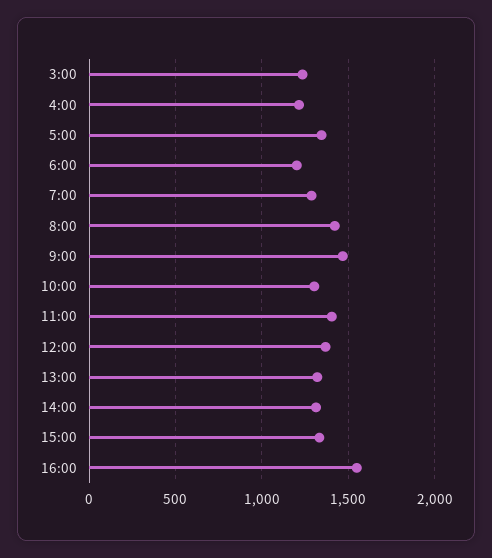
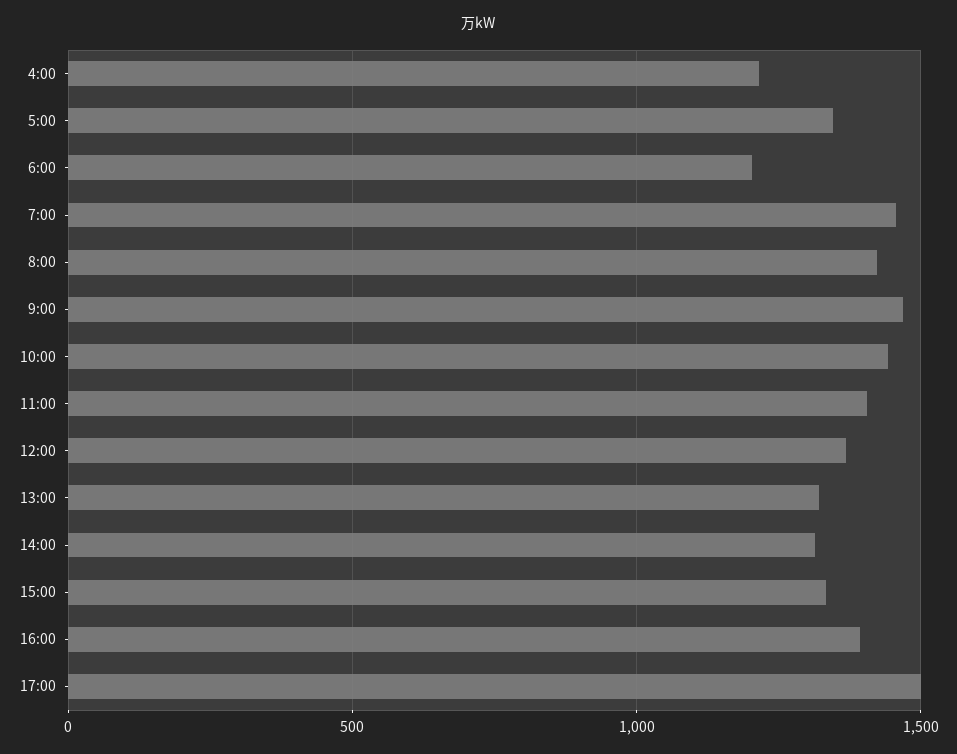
3:00: 1250 -> none
7:00: 1300 -> 1450
10:00: 1300 -> 1450
16:00: 1550 -> 1400
17:00: none -> 1500

